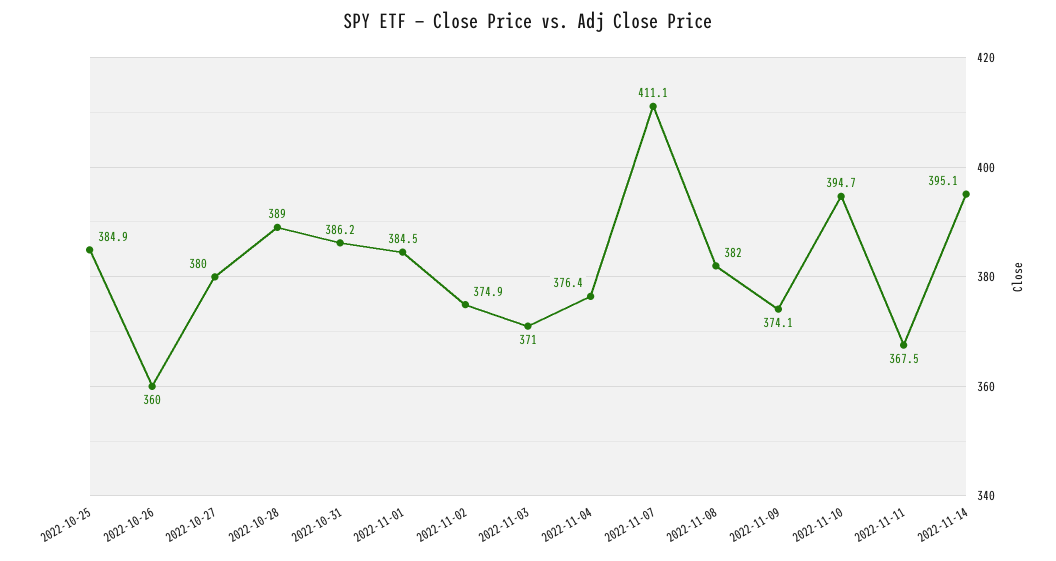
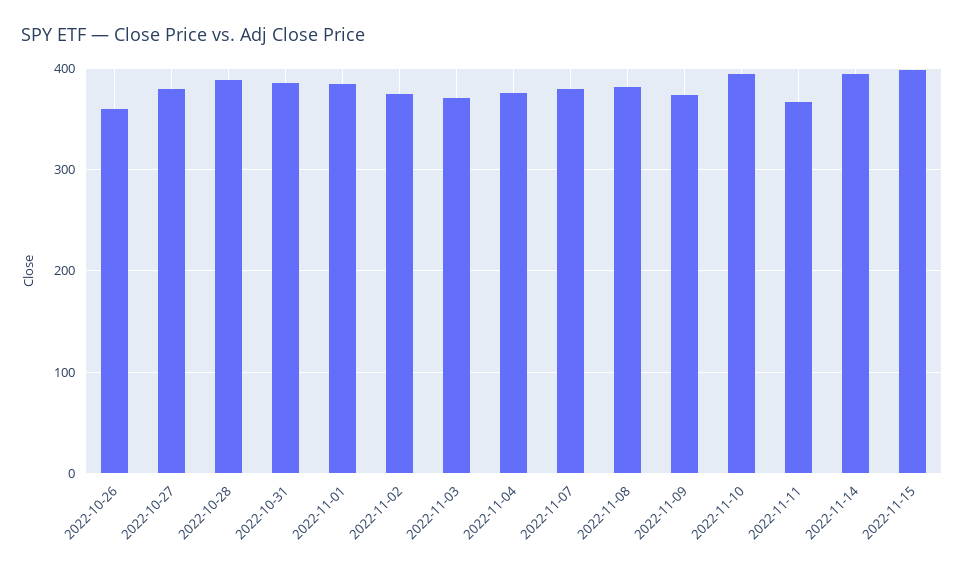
2022-10-25: 384.9 -> none
2022-11-07: 411.1 -> 380
2022-11-15: none -> 400

